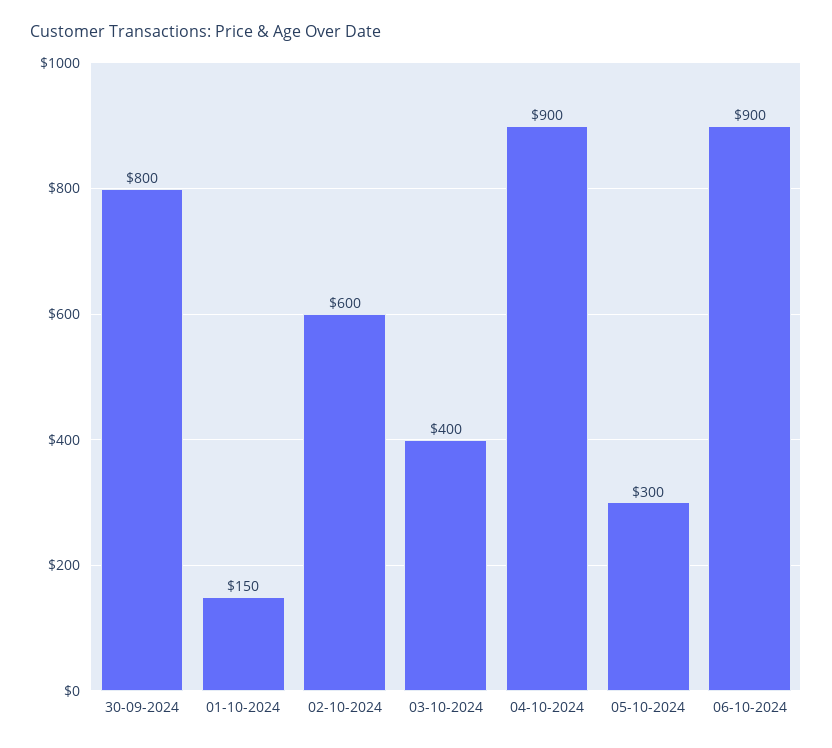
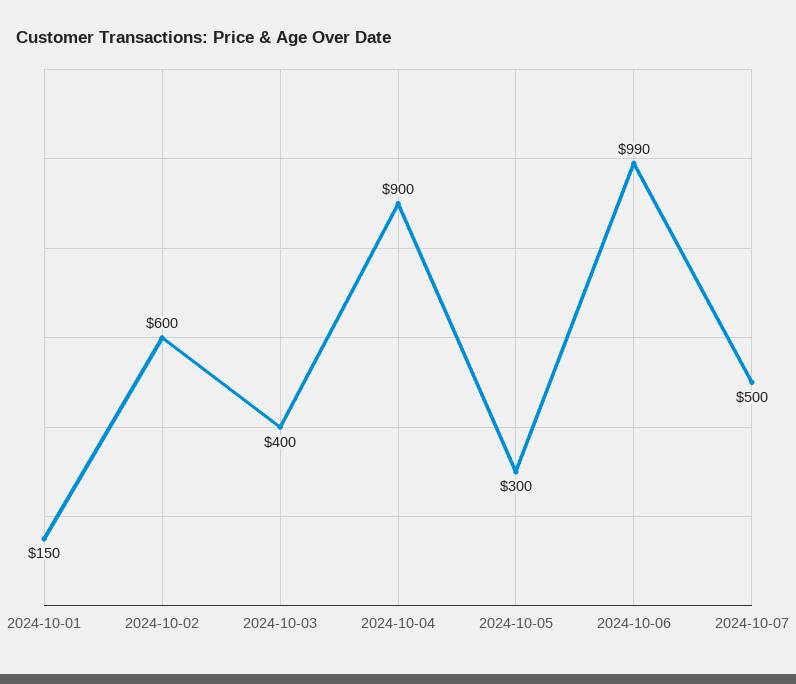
30-09-2024: 800 -> none
06-10-2024: 900 -> 990
2024-10-07: none -> 500

